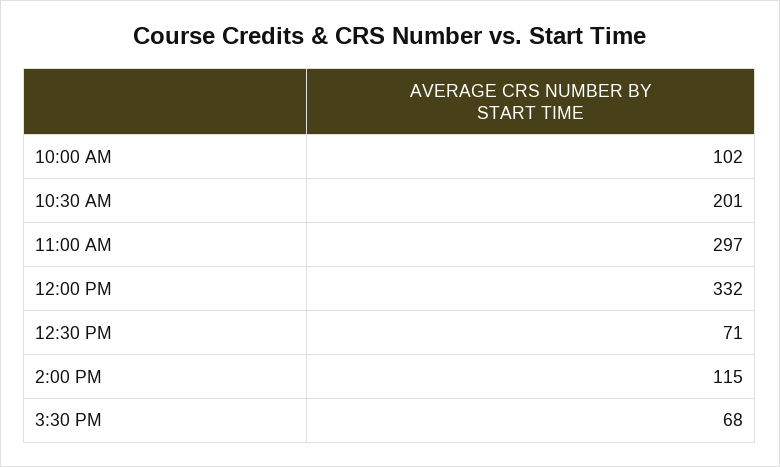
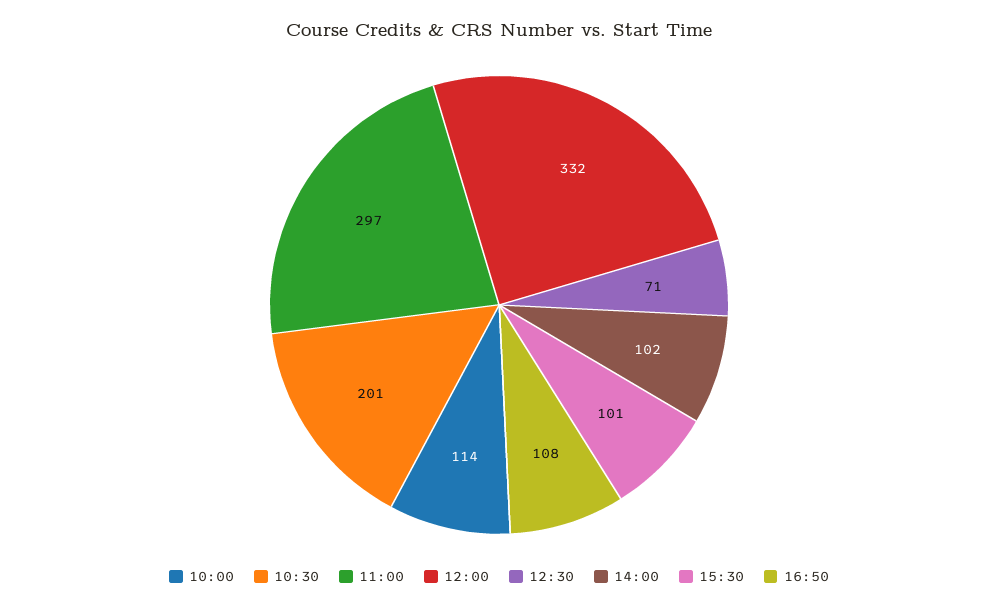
10:00 AM: 102 -> 114
2:00 PM: 115 -> 102
3:30 PM: 68 -> 101
16:50: none -> 108

